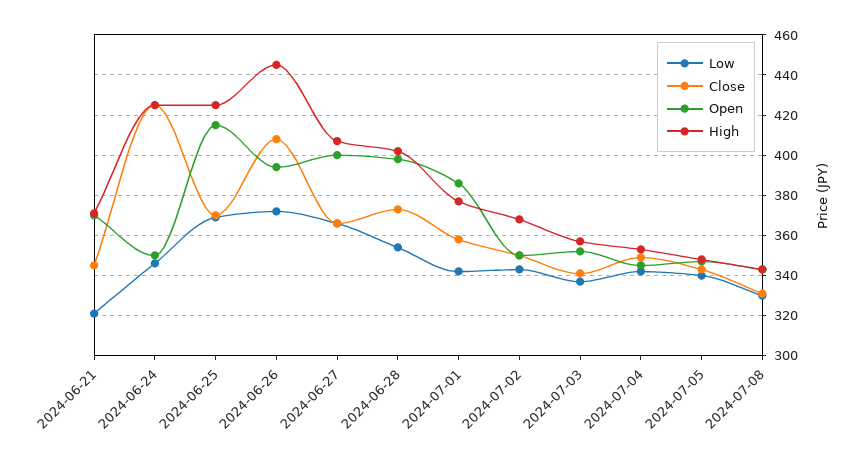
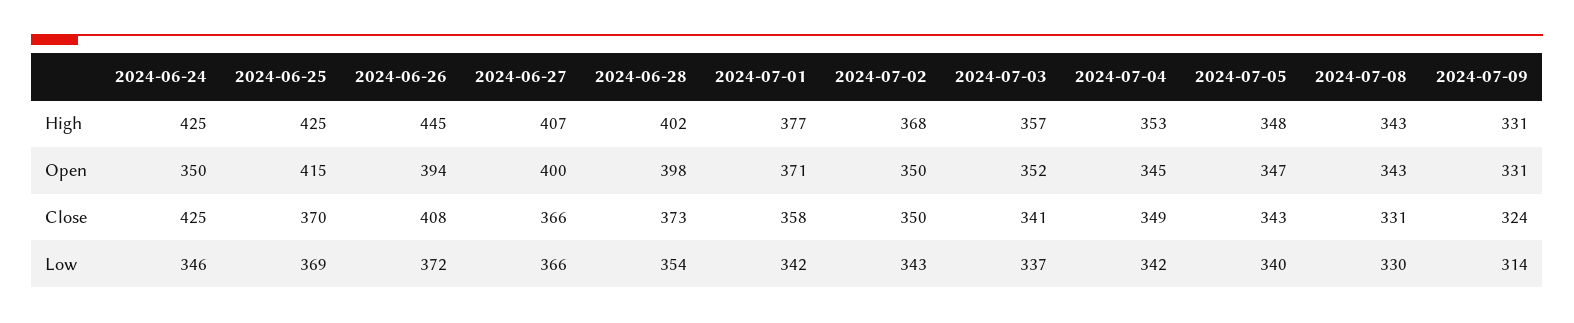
Low, 2024-06-21: 320 -> none
Close, 2024-06-21: 345 -> none
Open, 2024-06-21: 370 -> none
High, 2024-06-21: 370 -> none
Open, 2024-07-01: 385 -> 371
High, 2024-07-09: none -> 331
Open, 2024-07-09: none -> 331
Close, 2024-07-09: none -> 324
Low, 2024-07-09: none -> 314

